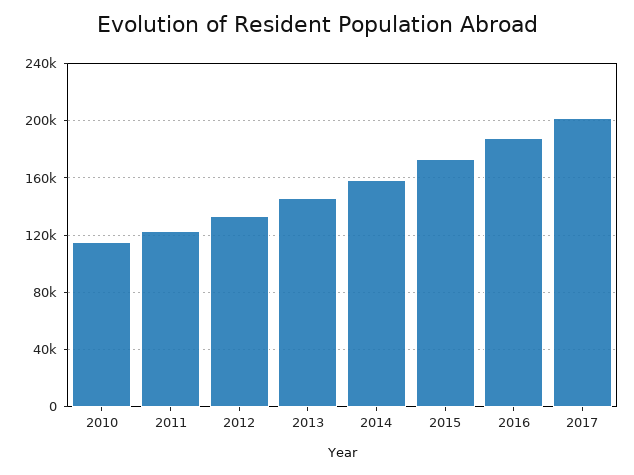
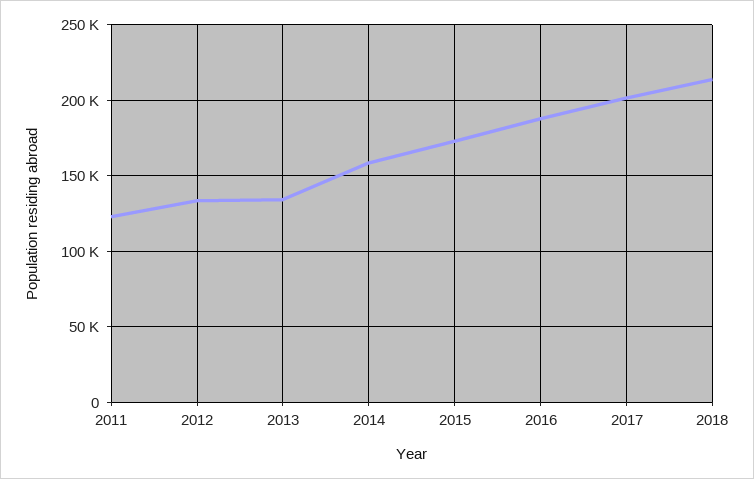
2010: 115000 -> none
2013: 145000 -> 135000
2018: none -> 215000

